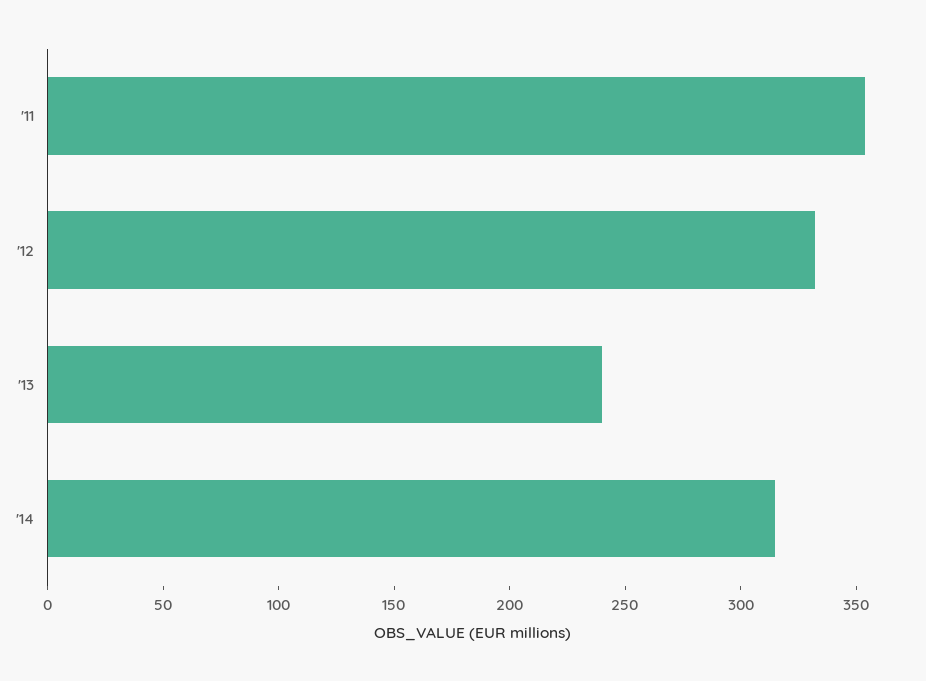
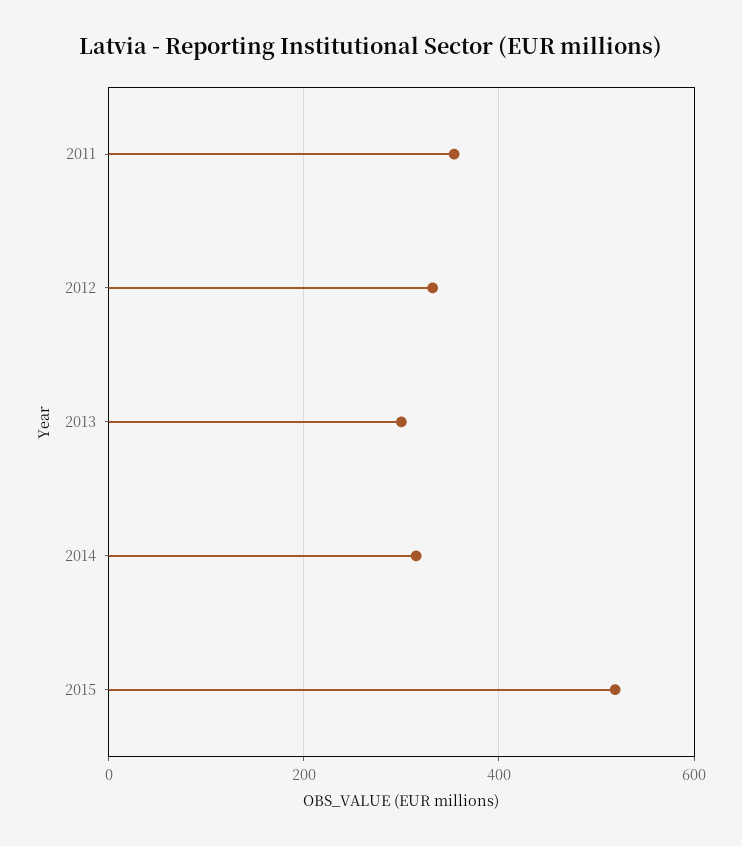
'13: 240 -> 300
2015: none -> 520

